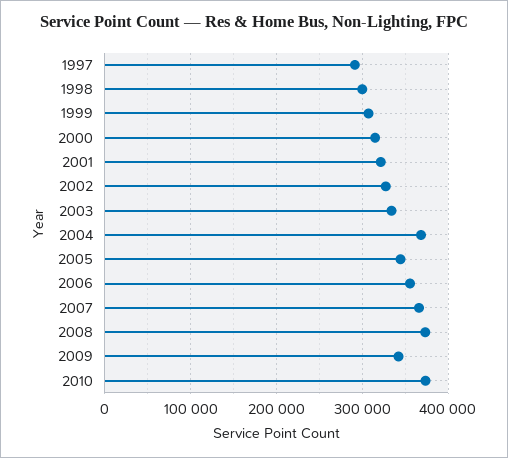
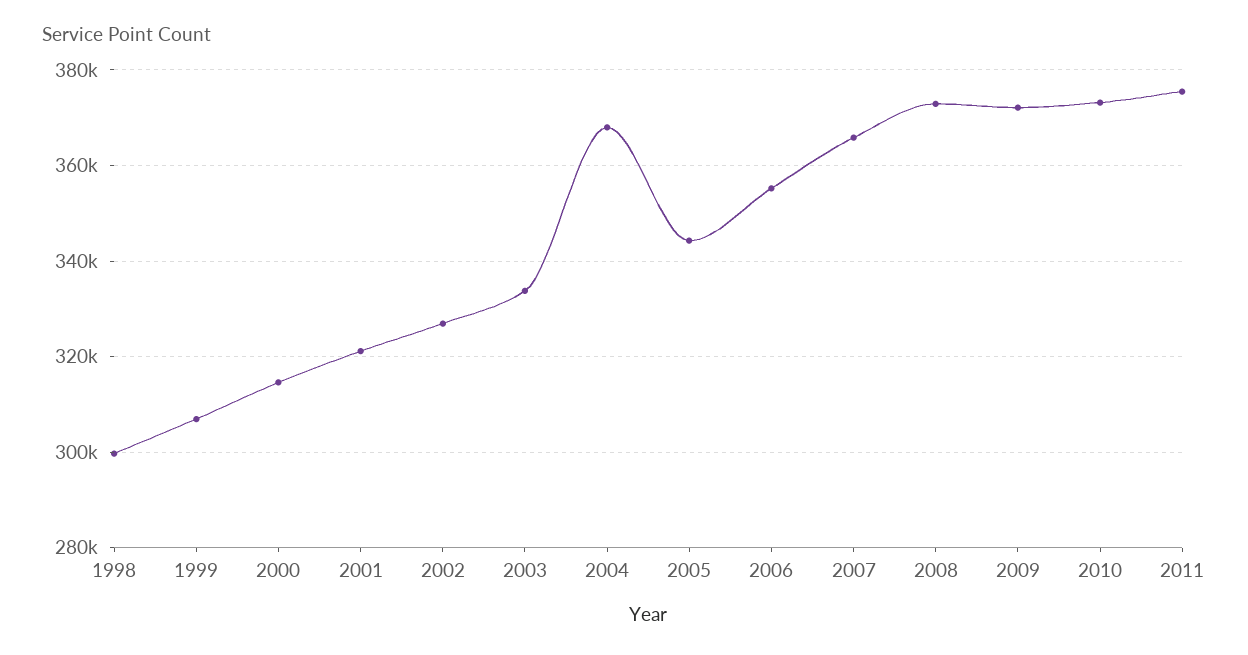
1997: 290000 -> none
2009: 340000 -> 372000
2011: none -> 376000

